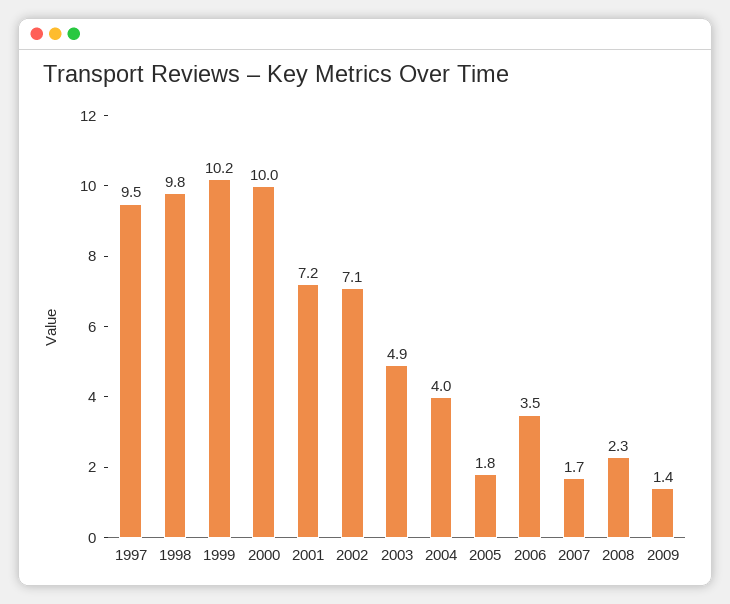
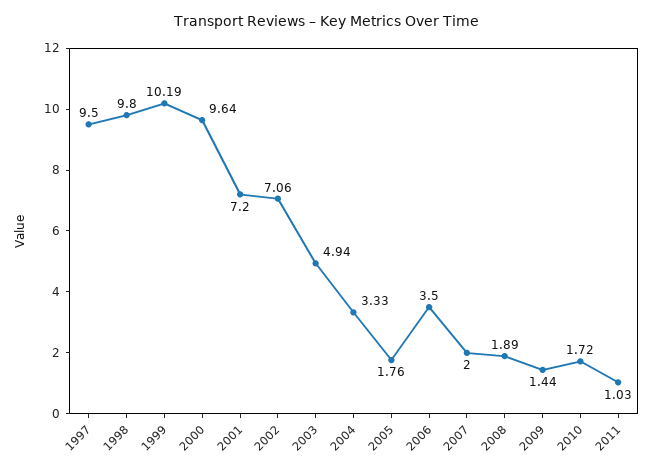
2000: 10 -> 9.64
2004: 4 -> 3.33
2007: 1.7 -> 2
2008: 2.3 -> 1.89
2010: none -> 1.72
2011: none -> 1.03

